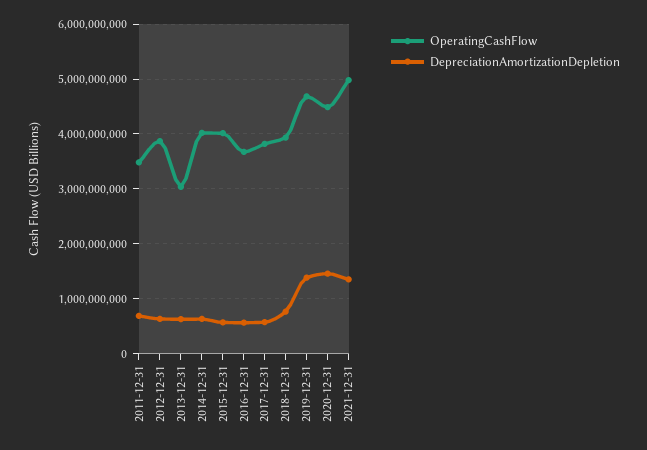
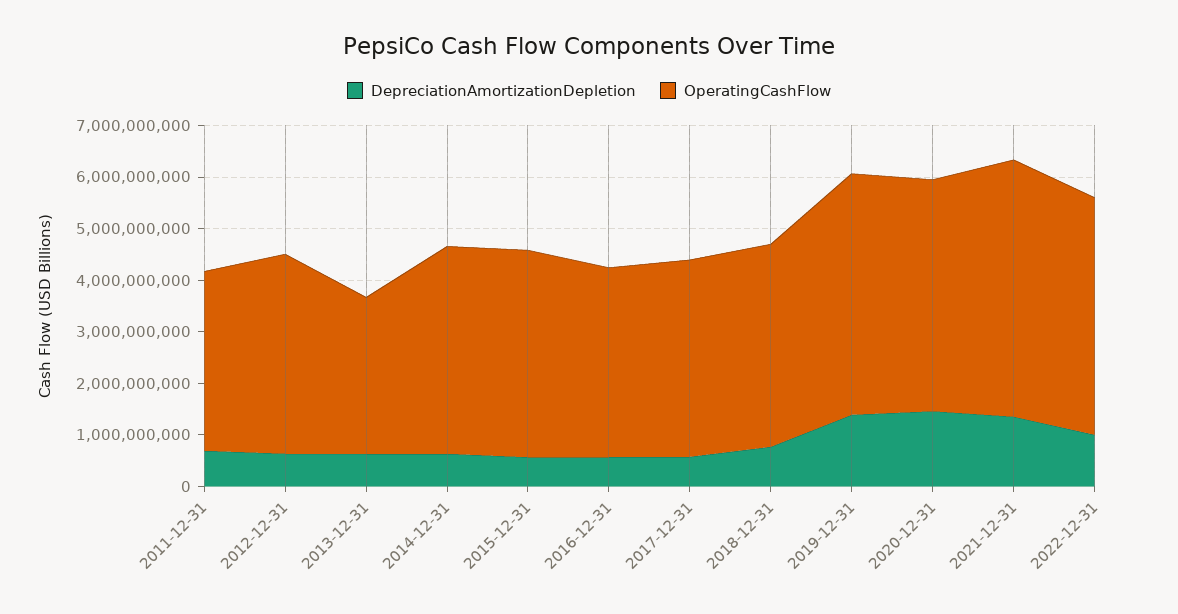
DepreciationAmortizationDepletion, 2022-12-31: none -> 1000000000
OperatingCashFlow, 2022-12-31: none -> 4600000000

